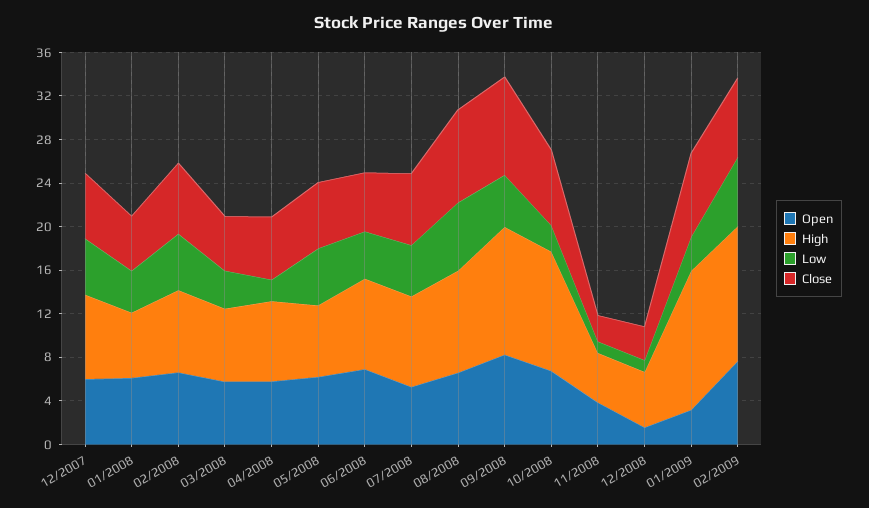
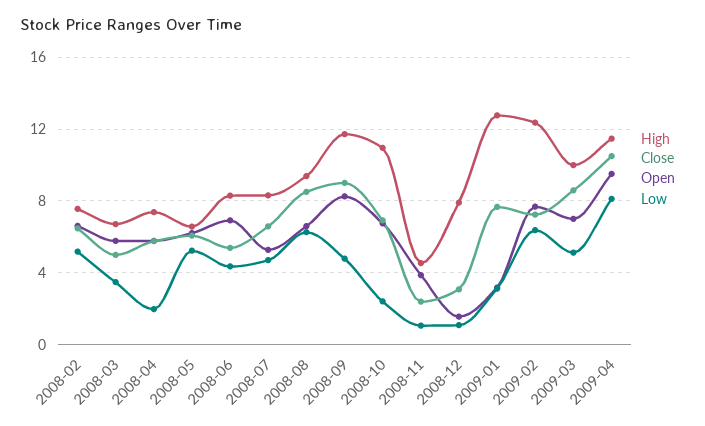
Open, 12/2007: 6 -> none
High, 12/2007: 8 -> none
Low, 12/2007: 5 -> none
Close, 12/2007: 6 -> none
Open, 01/2008: 6 -> none
High, 01/2008: 6 -> none
Low, 01/2008: 4 -> none
Close, 01/2008: 5 -> none
High, 12/2008: 5 -> 8
High, 2009-03: none -> 10
Close, 2009-03: none -> 8.5
Open, 2009-03: none -> 7
Low, 2009-03: none -> 5
High, 2009-04: none -> 11.5
Close, 2009-04: none -> 10.5
Open, 2009-04: none -> 9.5
Low, 2009-04: none -> 8

